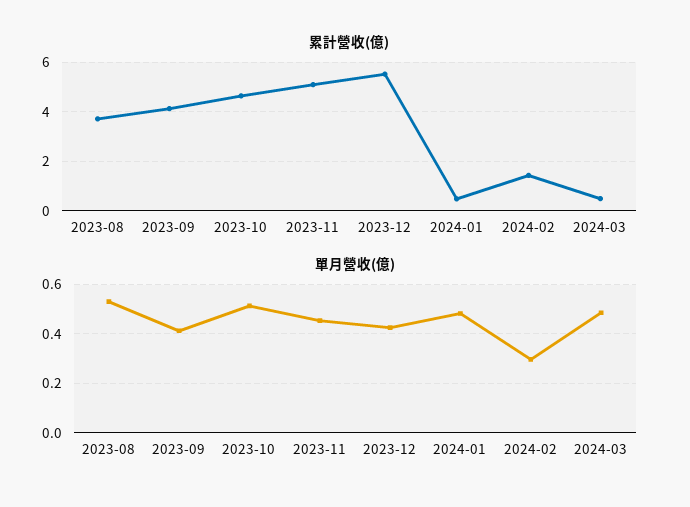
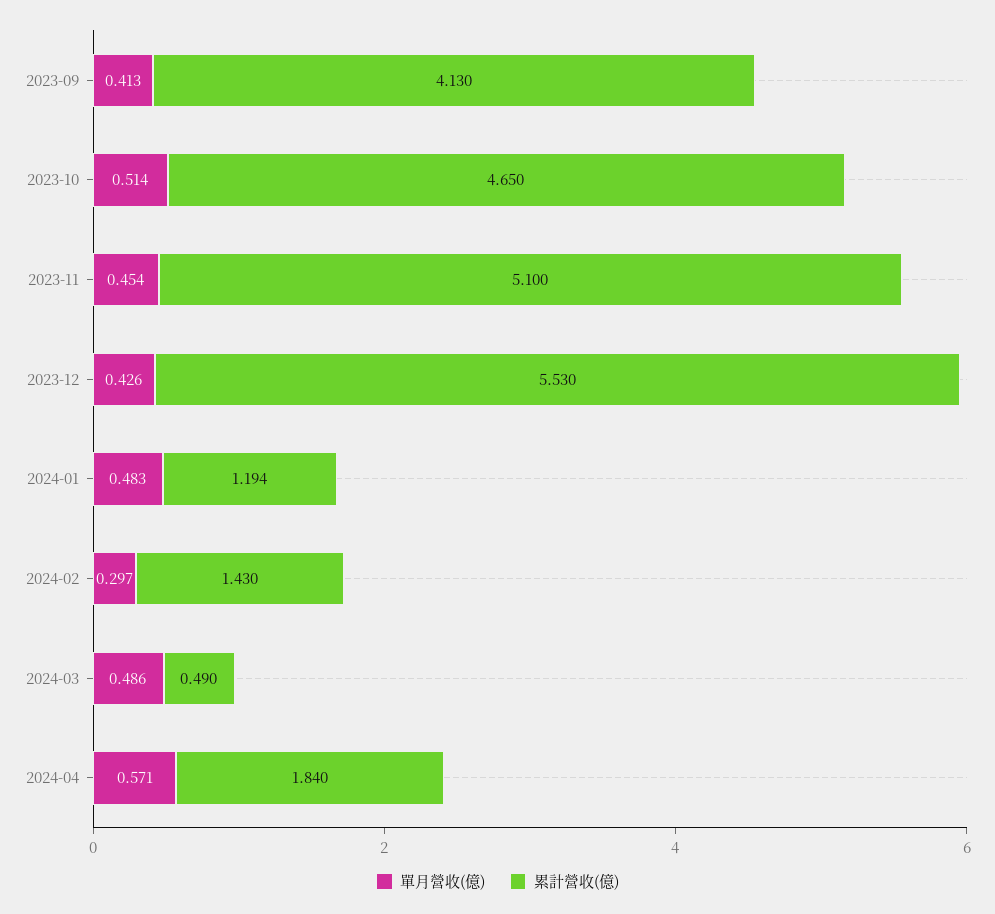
累計營收(億), 2023-08: 3.75 -> none
累計營收(億), 2024-01: 0.5 -> 1.194
單月營收(億), 2023-08: 0.525 -> none
單月營收(億), 2024-04: none -> 0.571
累計營收(億), 2024-04: none -> 1.84

